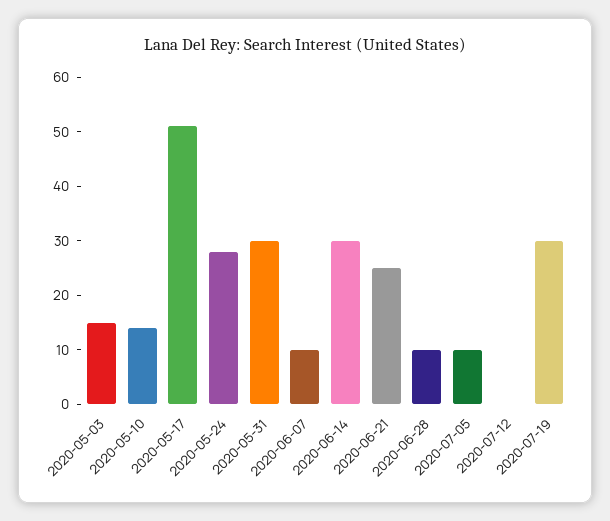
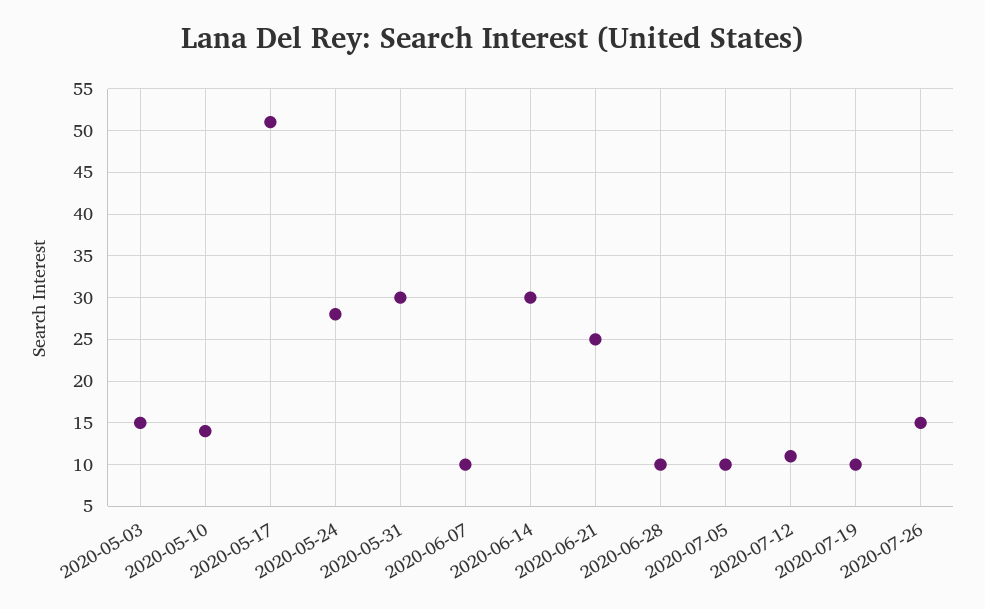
2020-07-12: 0 -> 11
2020-07-19: 30 -> 10
2020-07-26: none -> 15

